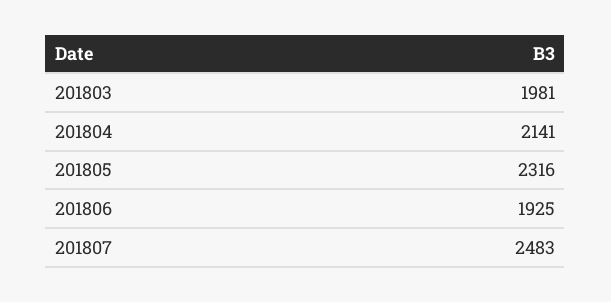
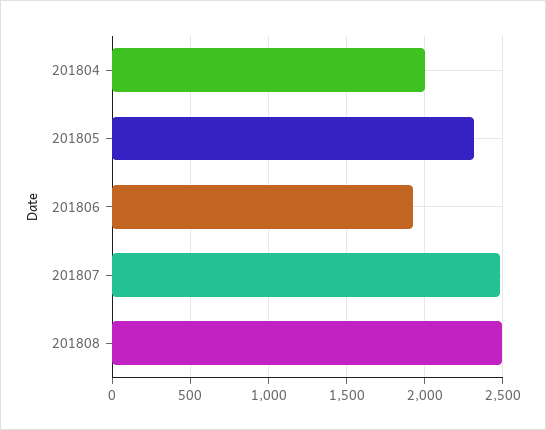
201803: 1981 -> none
201804: 2141 -> 2000
201808: none -> 2500

